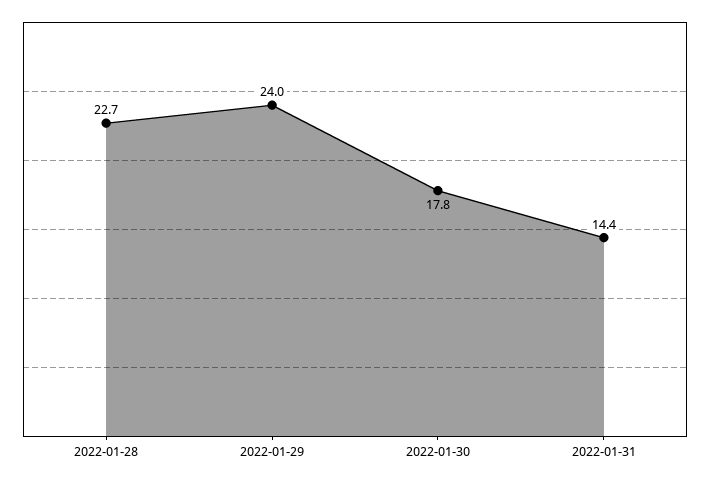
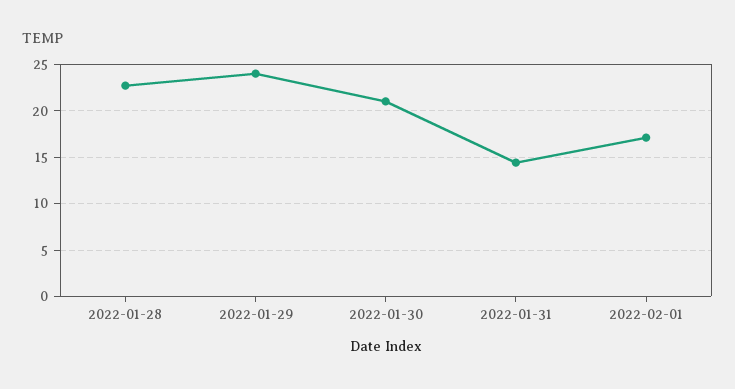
2022-01-30: 17.8 -> 21
2022-02-01: none -> 17

